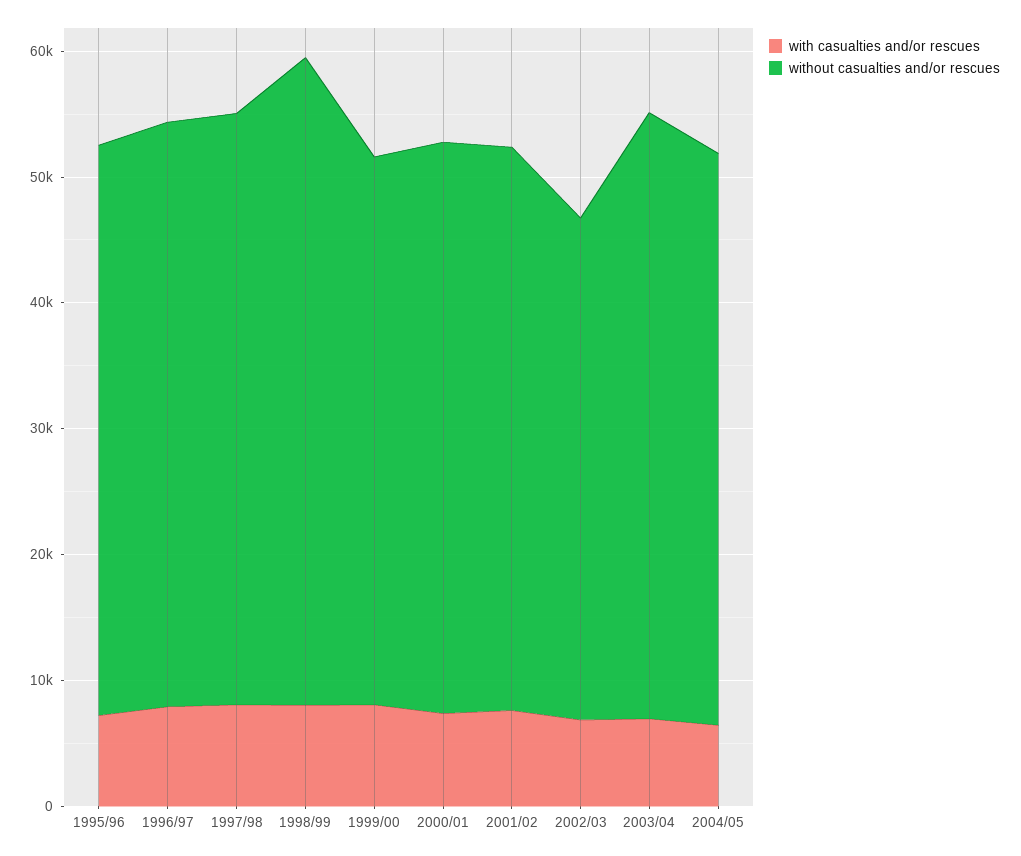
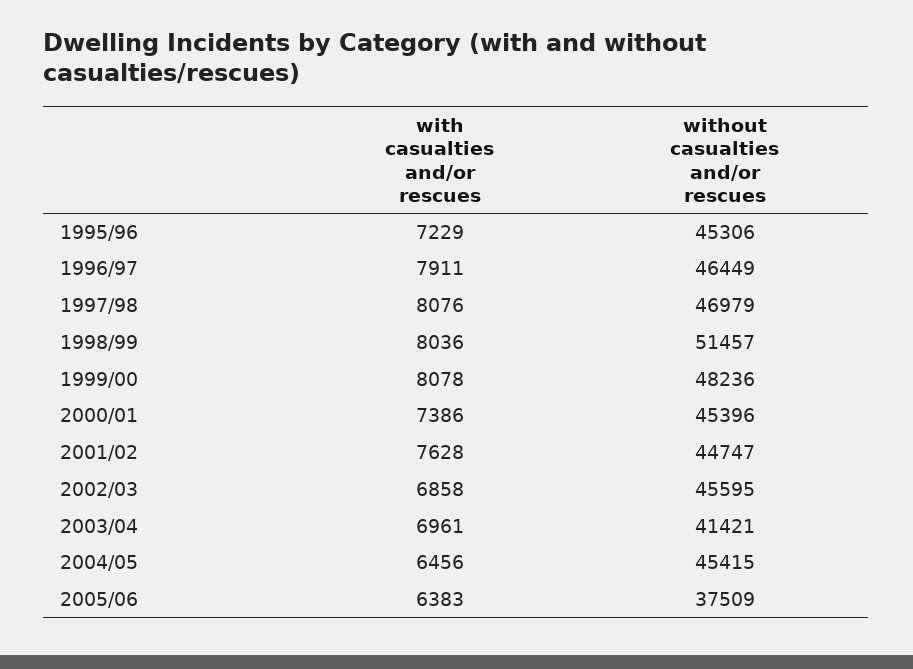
without casualties and/or rescues, 1999/00: 44000 -> 48236
without casualties and/or rescues, 2002/03: 40000 -> 45595
without casualties and/or rescues, 2003/04: 48000 -> 41421
with casualties and/or rescues, 2005/06: none -> 6383
without casualties and/or rescues, 2005/06: none -> 37509

